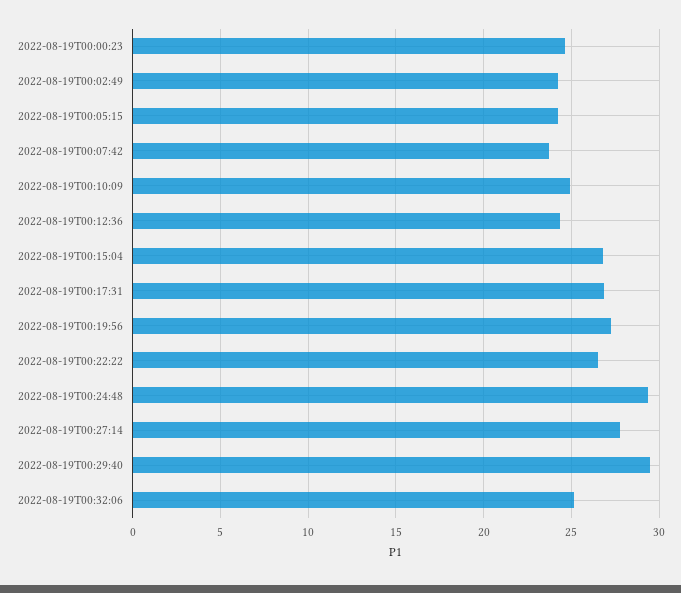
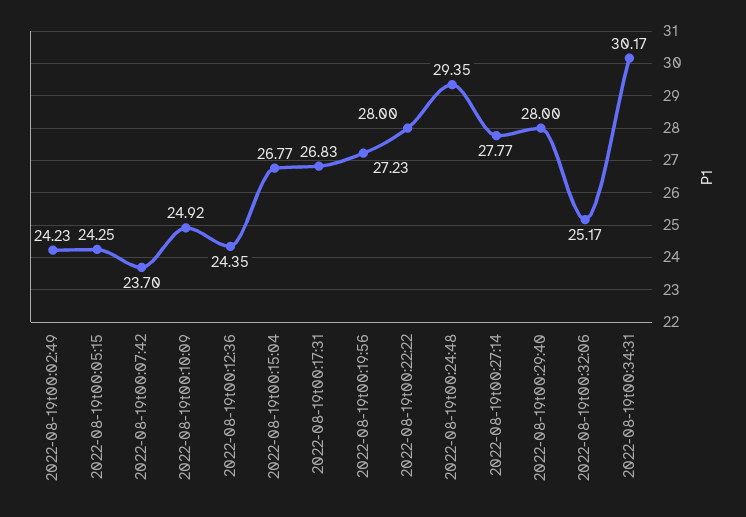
2022-08-19T00:00:23: 24.5 -> none
2022-08-19T00:22:22: 26.5 -> 28
2022-08-19T00:29:40: 29.5 -> 28
2022-08-19t00:34:31: none -> 30.17

